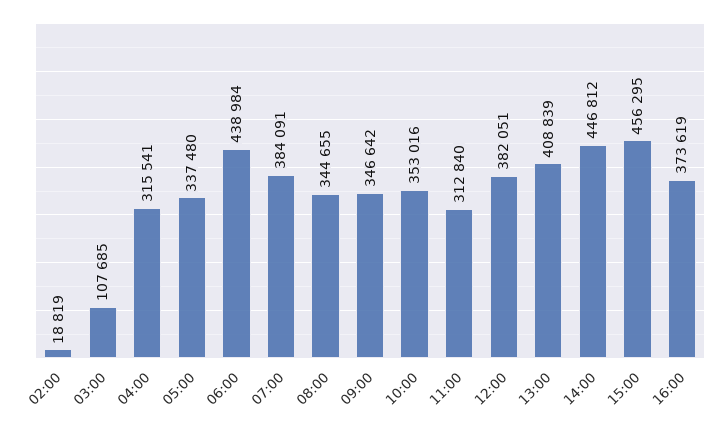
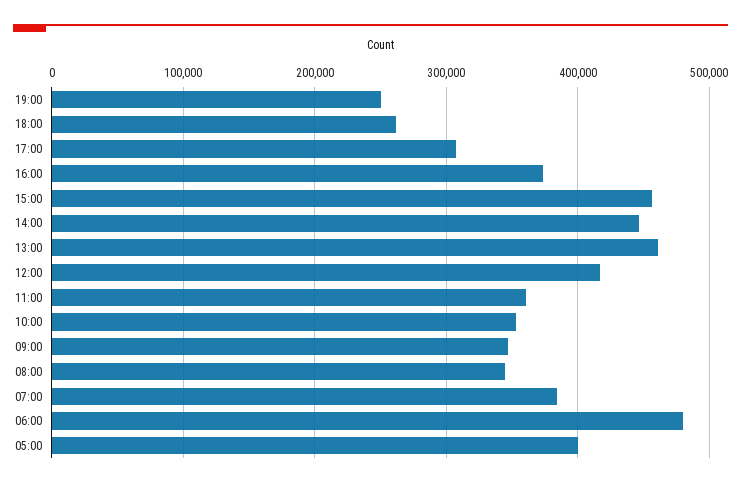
02:00: 18819 -> none
03:00: 107685 -> none
04:00: 315541 -> none
05:00: 337480 -> 400000
06:00: 438984 -> 480000
11:00: 312840 -> 360000
12:00: 382051 -> 420000
13:00: 408839 -> 460000
19:00: none -> 250000
18:00: none -> 260000
17:00: none -> 310000

